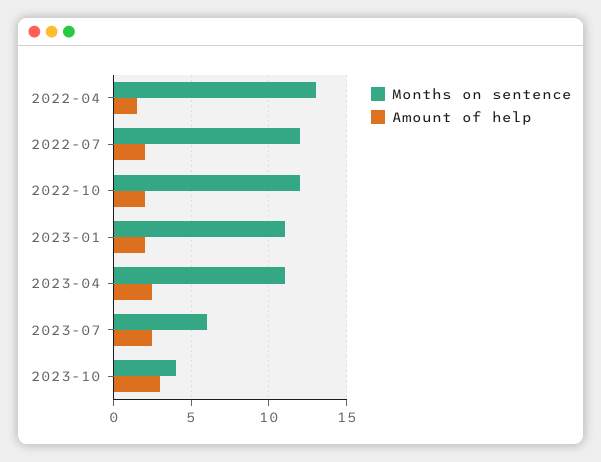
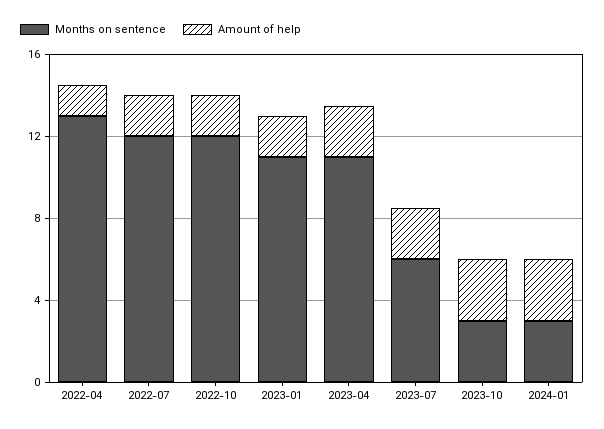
Months on sentence, 2023-10: 4 -> 3
Months on sentence, 2024-01: none -> 3
Amount of help, 2024-01: none -> 3

